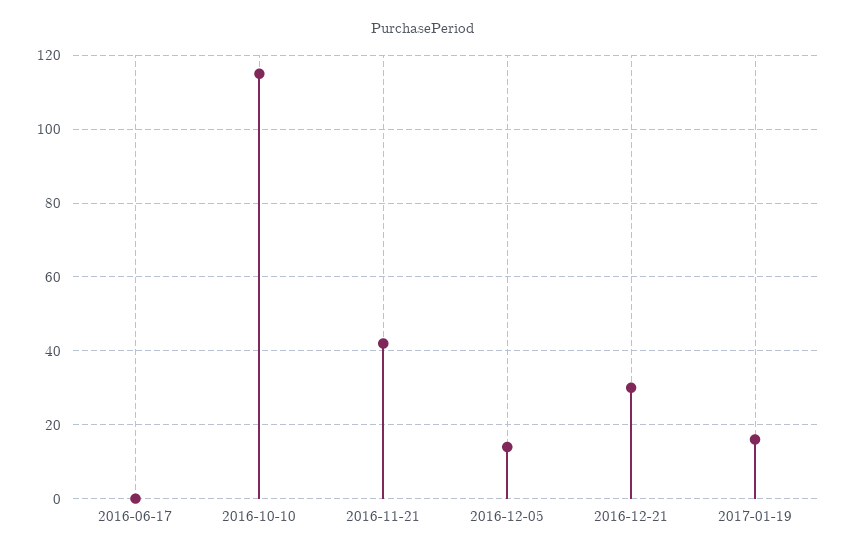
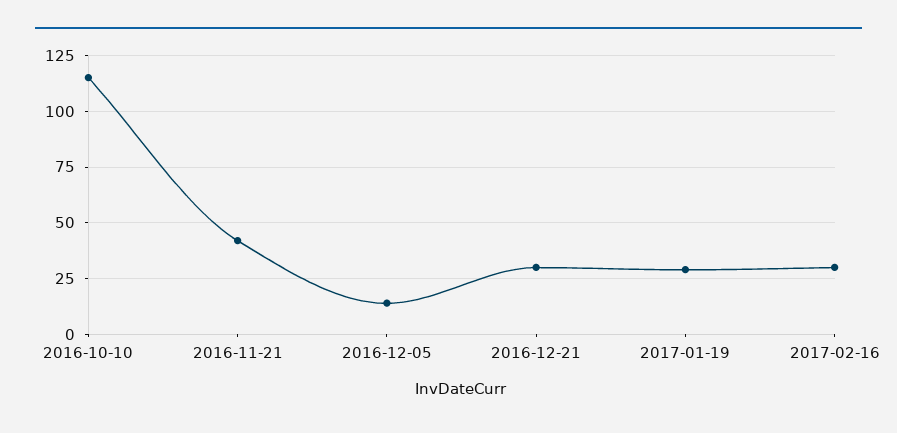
2016-06-17: 0 -> none
2017-01-19: 15 -> 30
2017-02-16: none -> 30

